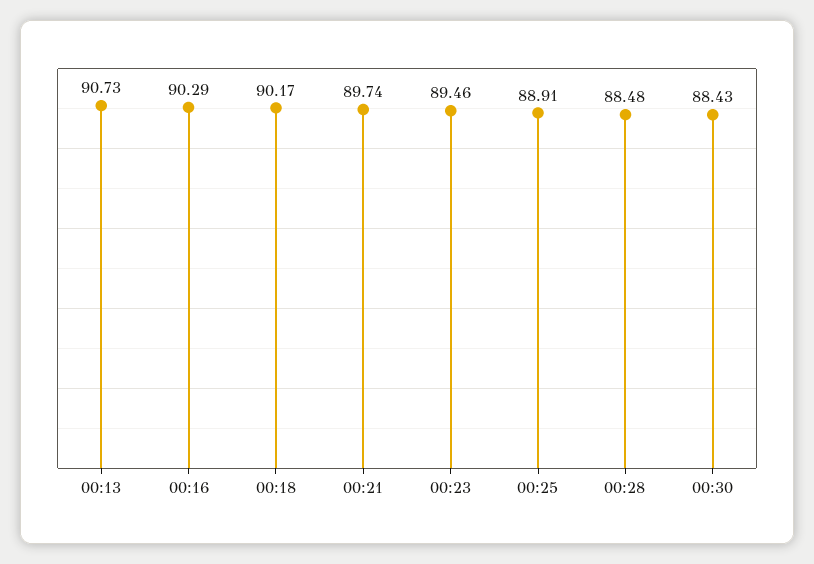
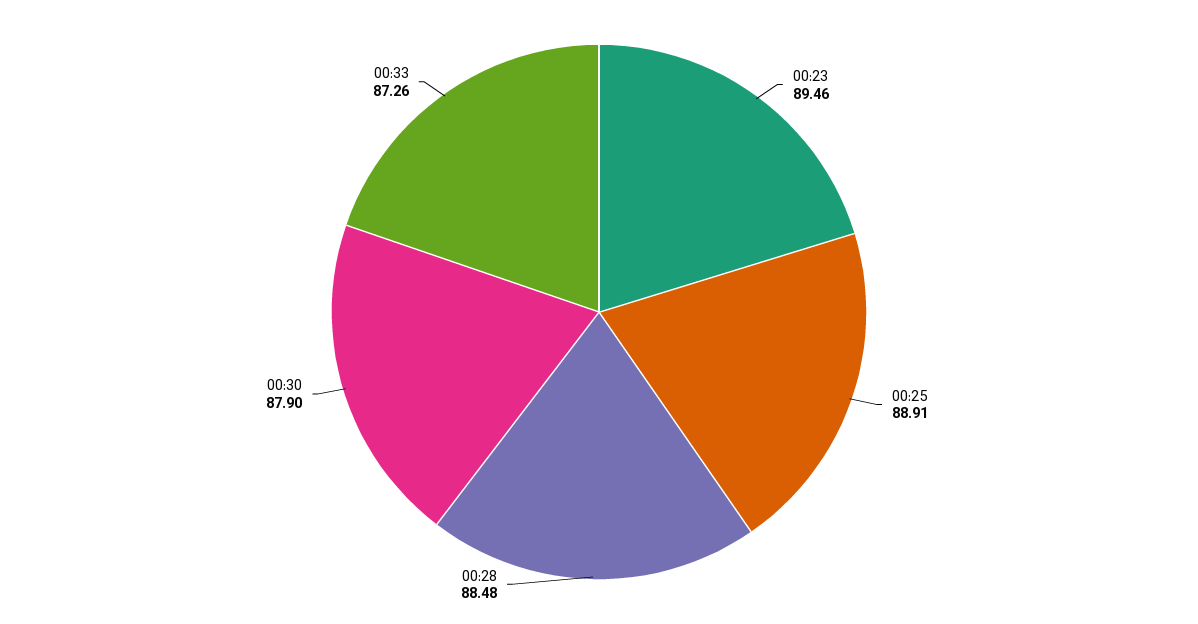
00:13: 90.73 -> none
00:16: 90.29 -> none
00:18: 90.17 -> none
00:21: 89.74 -> none
00:30: 88.43 -> 87.9
00:33: none -> 87.26

